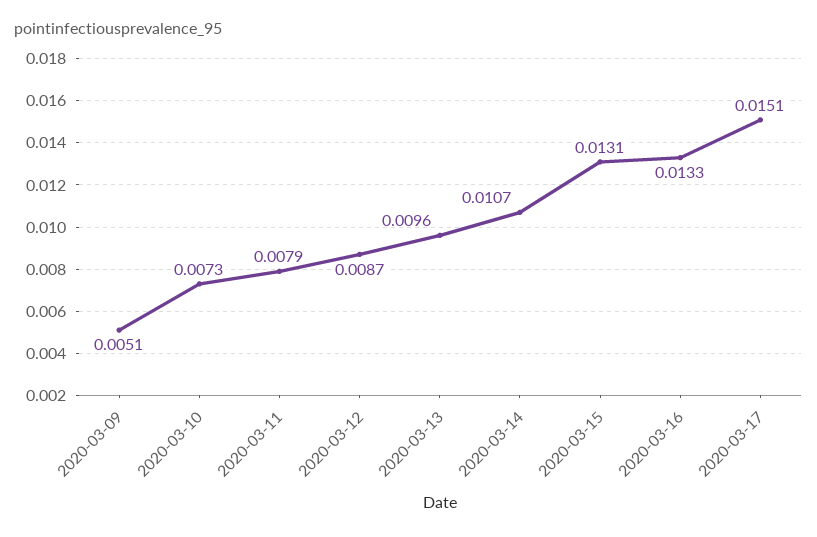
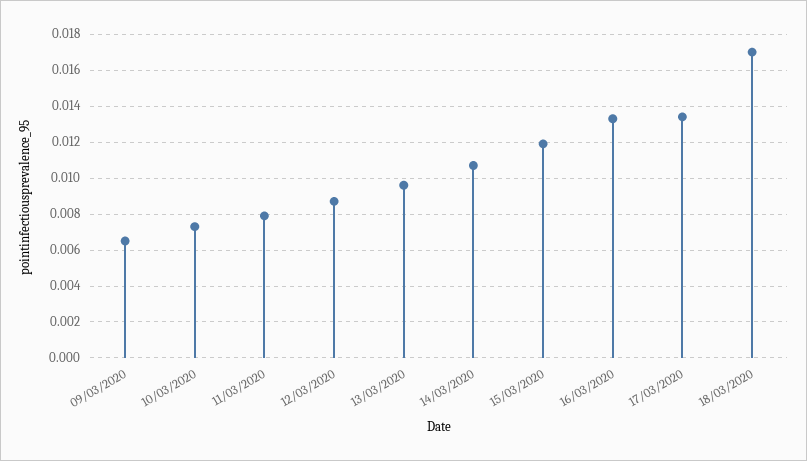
2020-03-09: 0.0051 -> 0.0065
2020-03-15: 0.0131 -> 0.012
2020-03-17: 0.0151 -> 0.0135
18/03/2020: none -> 0.017

